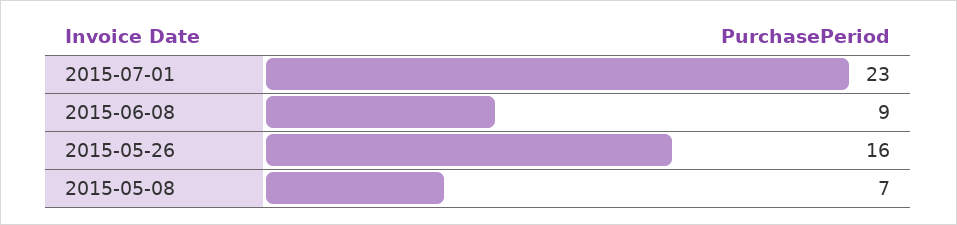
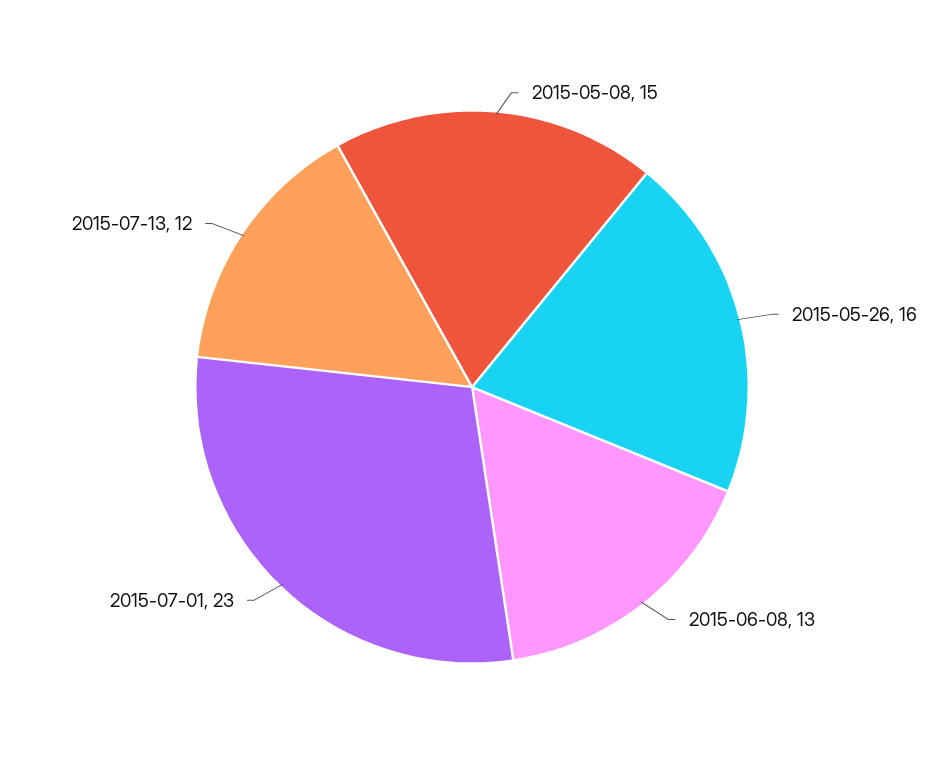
2015-06-08: 9 -> 13
2015-05-08: 7 -> 15
2015-07-13: none -> 12

